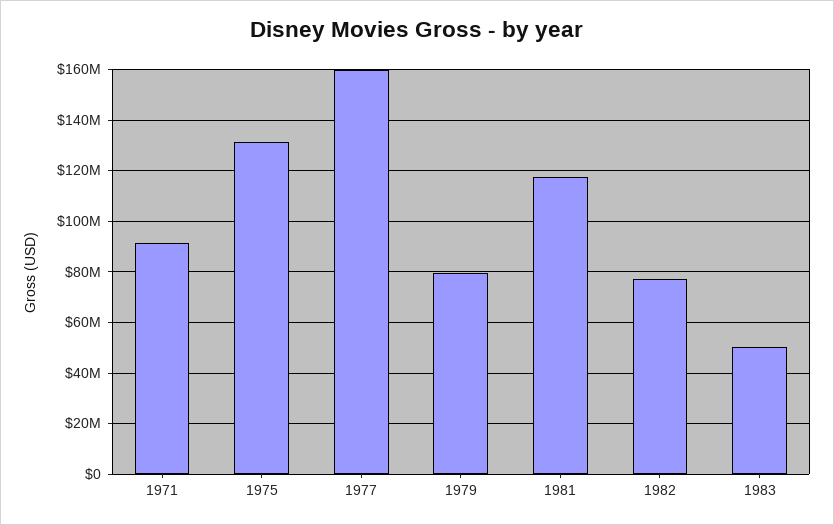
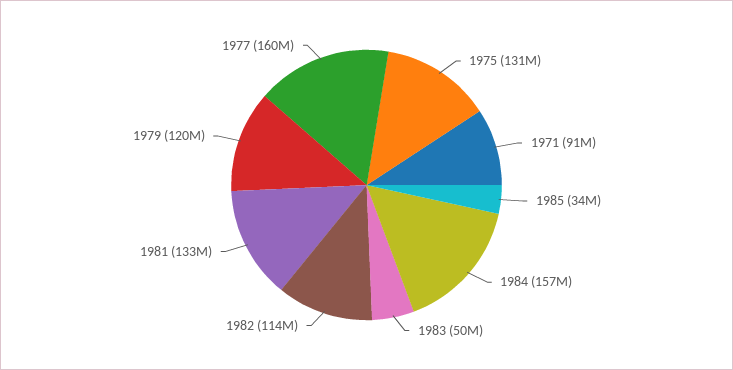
1979: 80000000 -> 120000000
1981: 117500000 -> 133000000
1982: 77500000 -> 114000000
1985: none -> 34000000
1984: none -> 157000000

